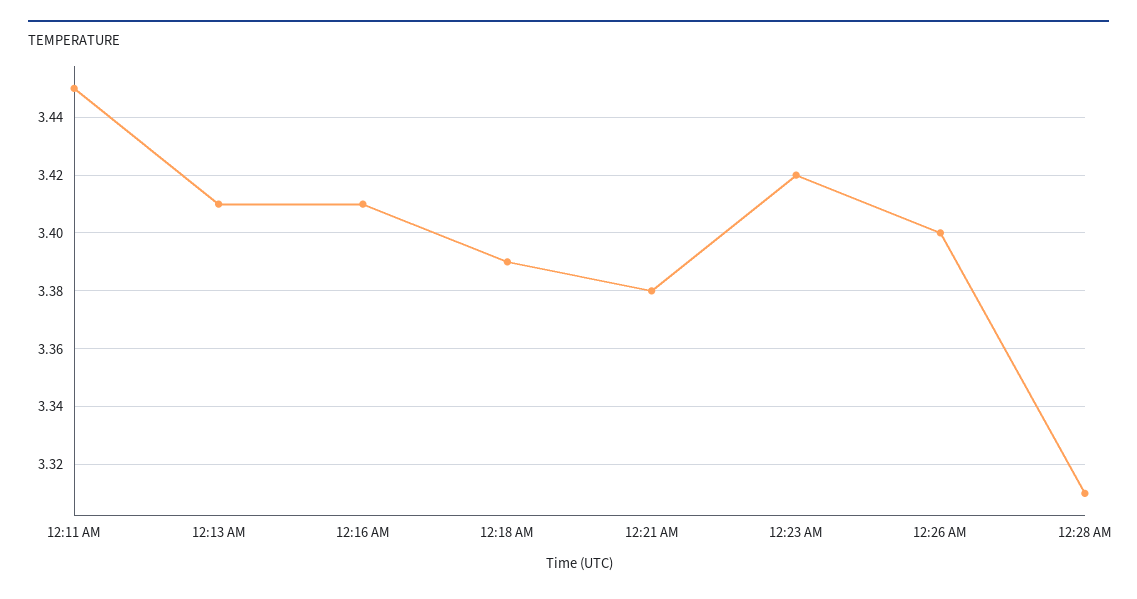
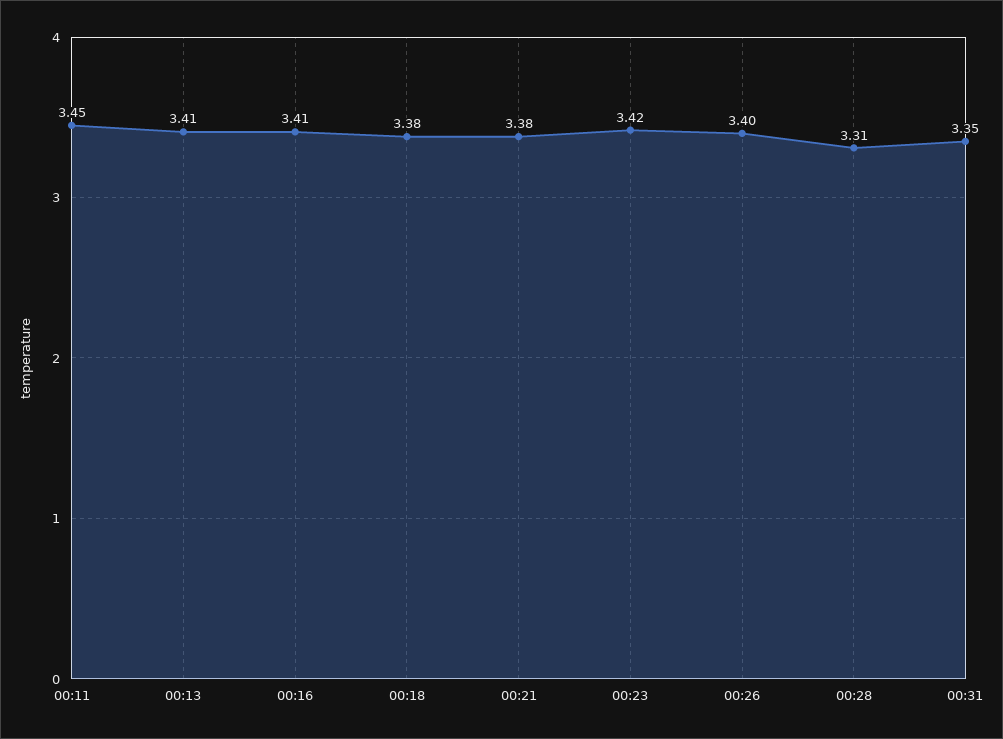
12:18 AM: 3.39 -> 3.38
00:31: none -> 3.35

